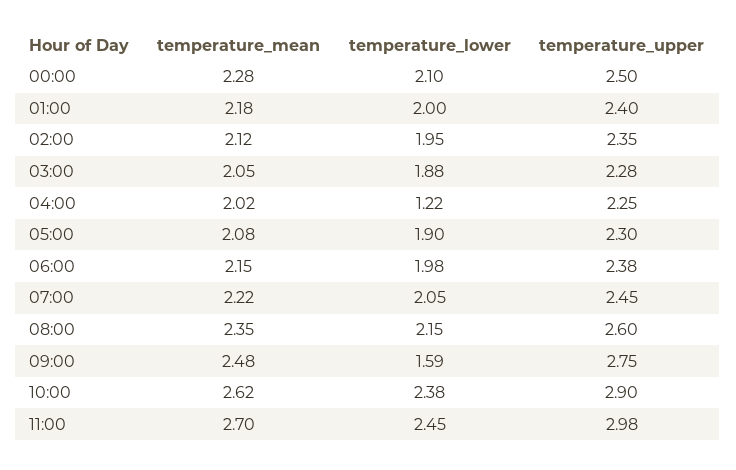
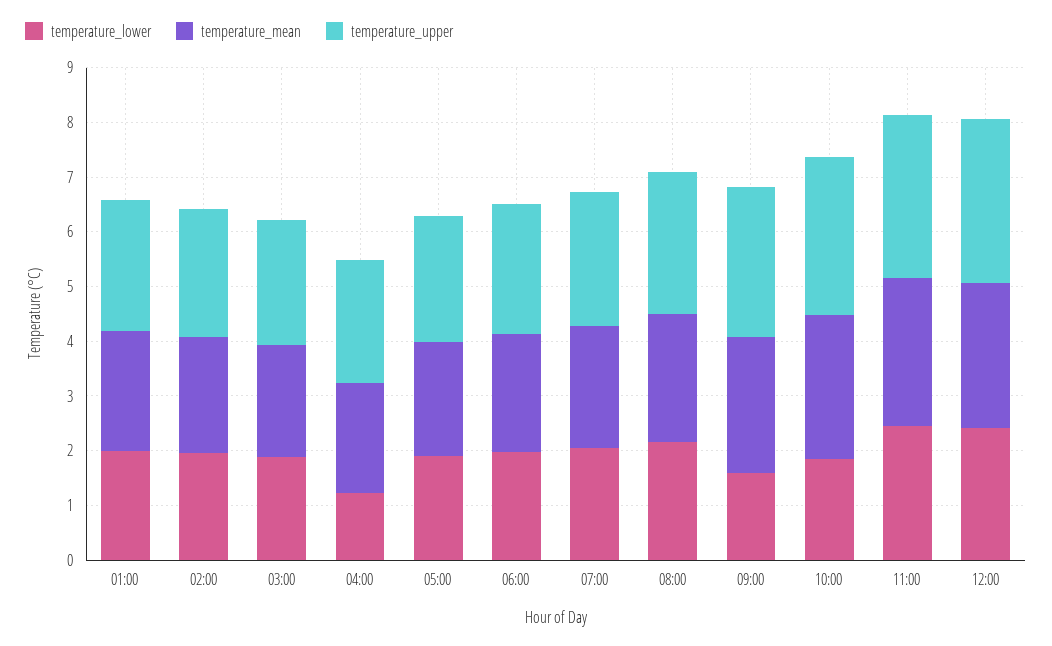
temperature_mean, 00:00: 2.28 -> none
temperature_lower, 00:00: 2.1 -> none
temperature_upper, 00:00: 2.5 -> none
temperature_lower, 10:00: 2.38 -> 1.8
temperature_lower, 12:00: none -> 2.4
temperature_mean, 12:00: none -> 2.6
temperature_upper, 12:00: none -> 3

